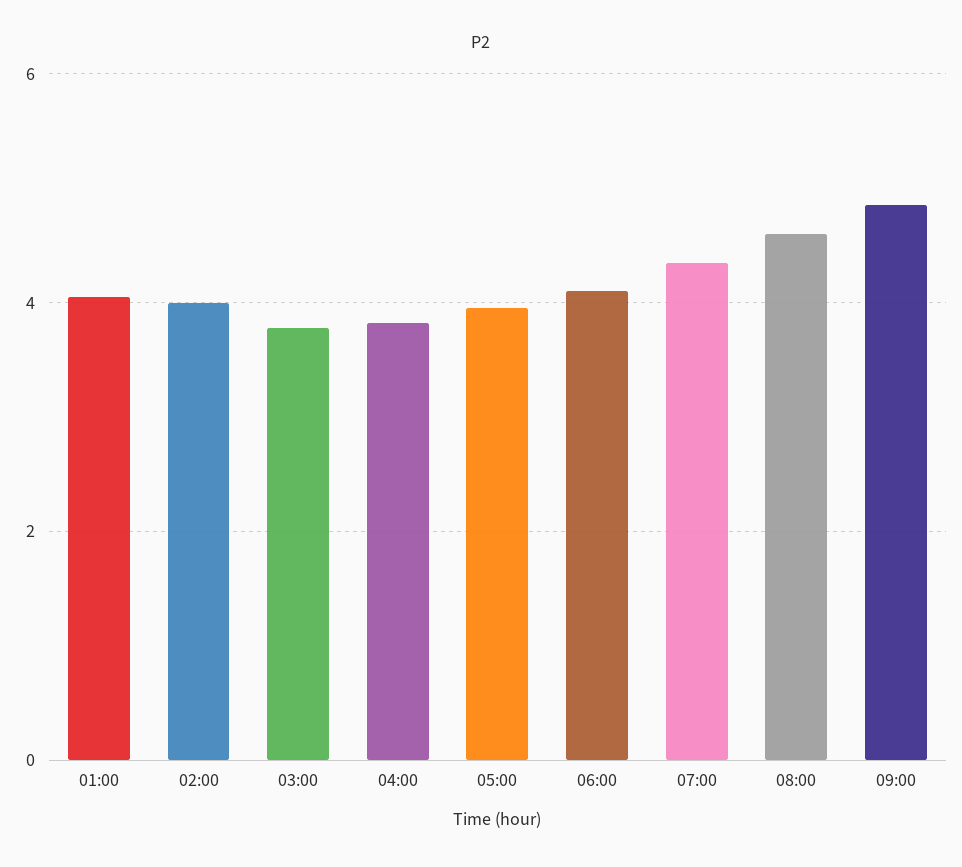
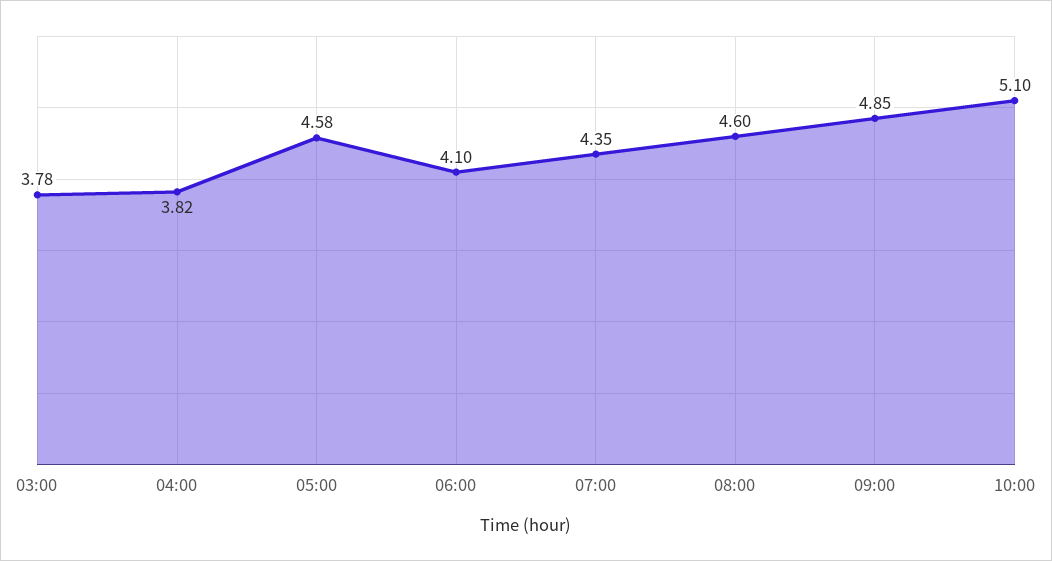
01:00: 4 -> none
02:00: 4 -> none
05:00: 4 -> 4.58
10:00: none -> 5.1

